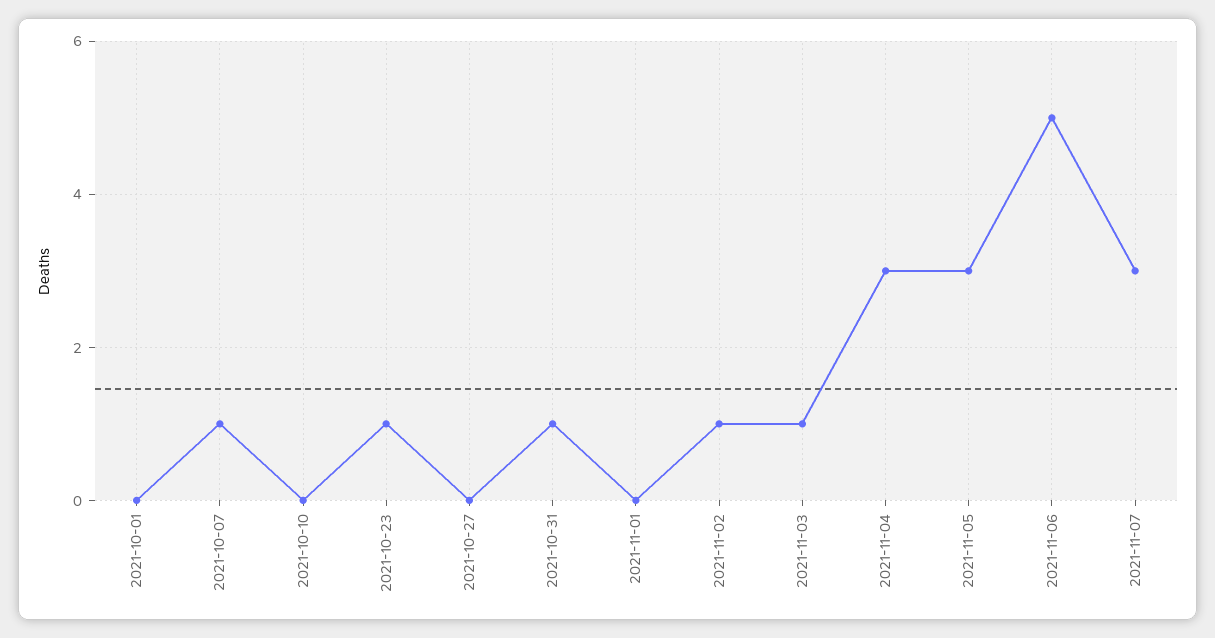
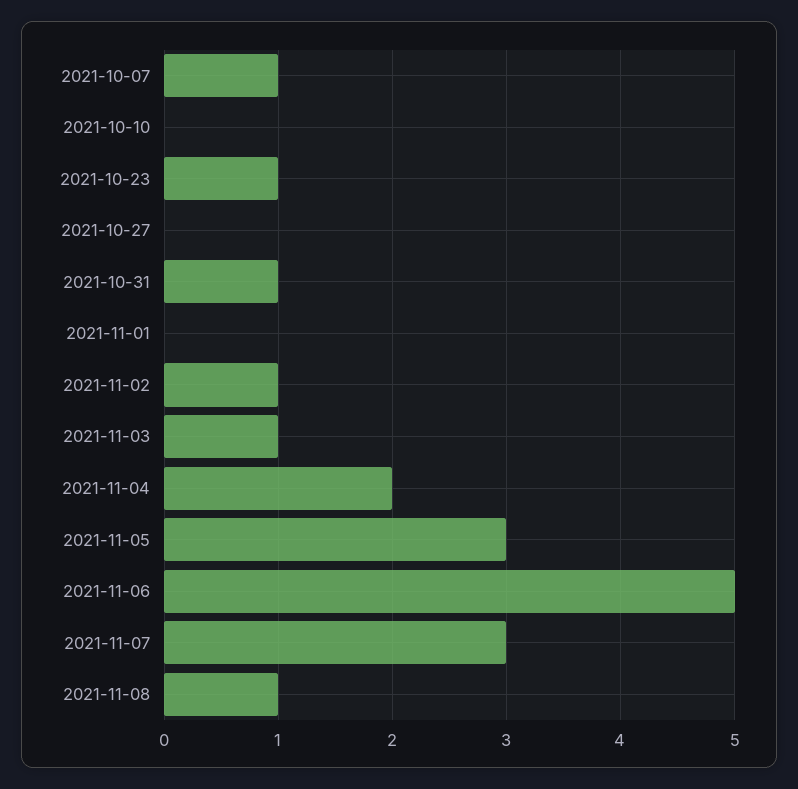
2021-10-01: 0 -> none
2021-11-04: 3 -> 2
2021-11-08: none -> 1

